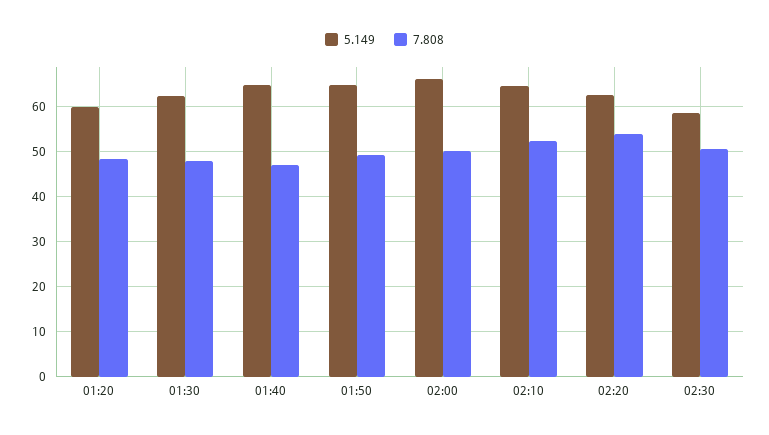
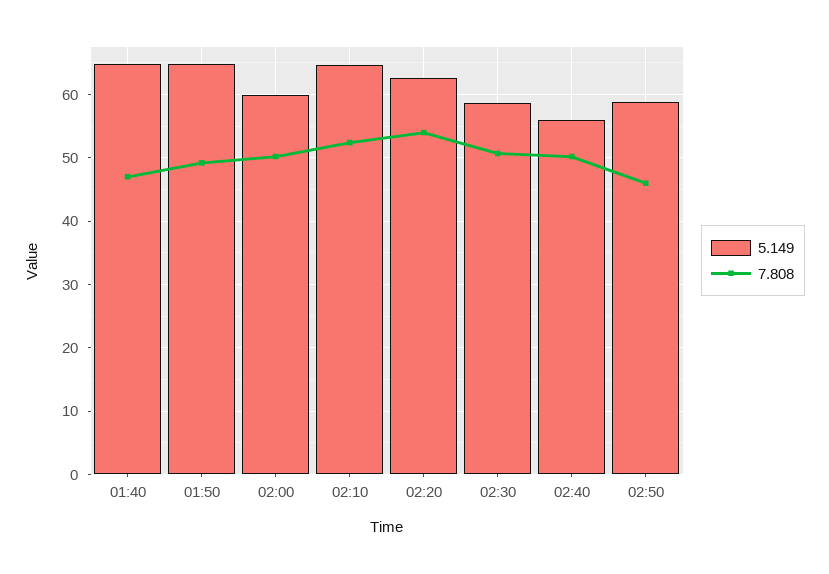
5.149, 01:20: 60 -> none
7.808, 01:20: 48 -> none
5.149, 01:30: 62 -> none
7.808, 01:30: 48 -> none
5.149, 02:00: 66 -> 60
5.149, 02:40: none -> 56
7.808, 02:40: none -> 50
5.149, 02:50: none -> 59
7.808, 02:50: none -> 46

